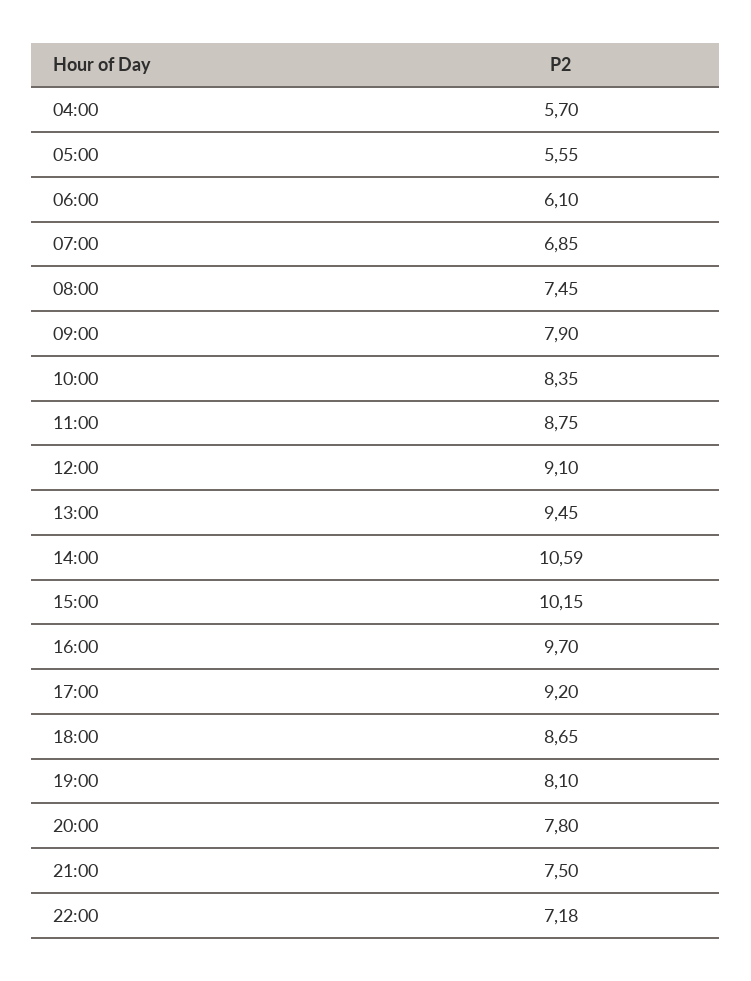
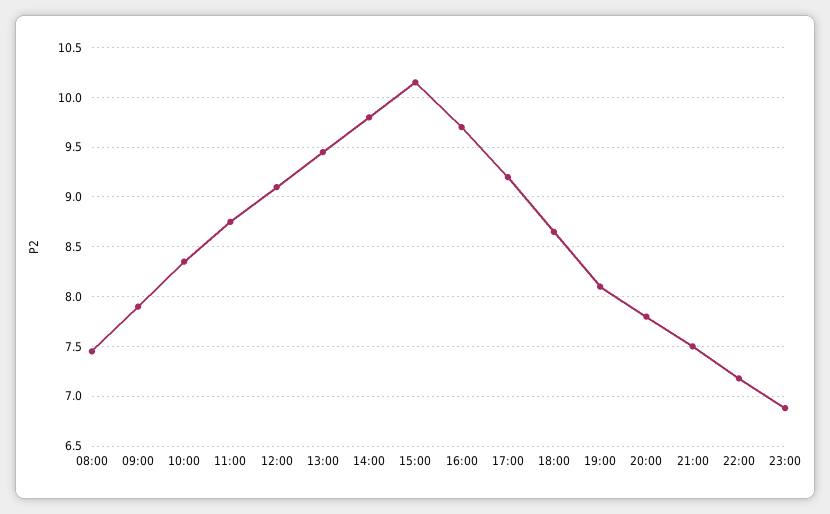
04:00: 5.7 -> none
05:00: 5.55 -> none
06:00: 6.1 -> none
07:00: 6.85 -> none
14:00: 10.59 -> 9.8
23:00: none -> 6.9

